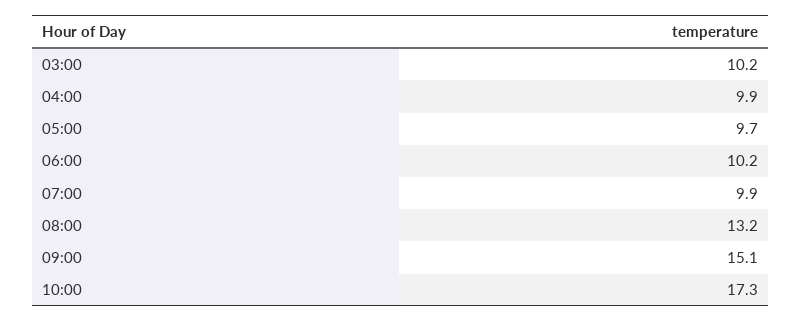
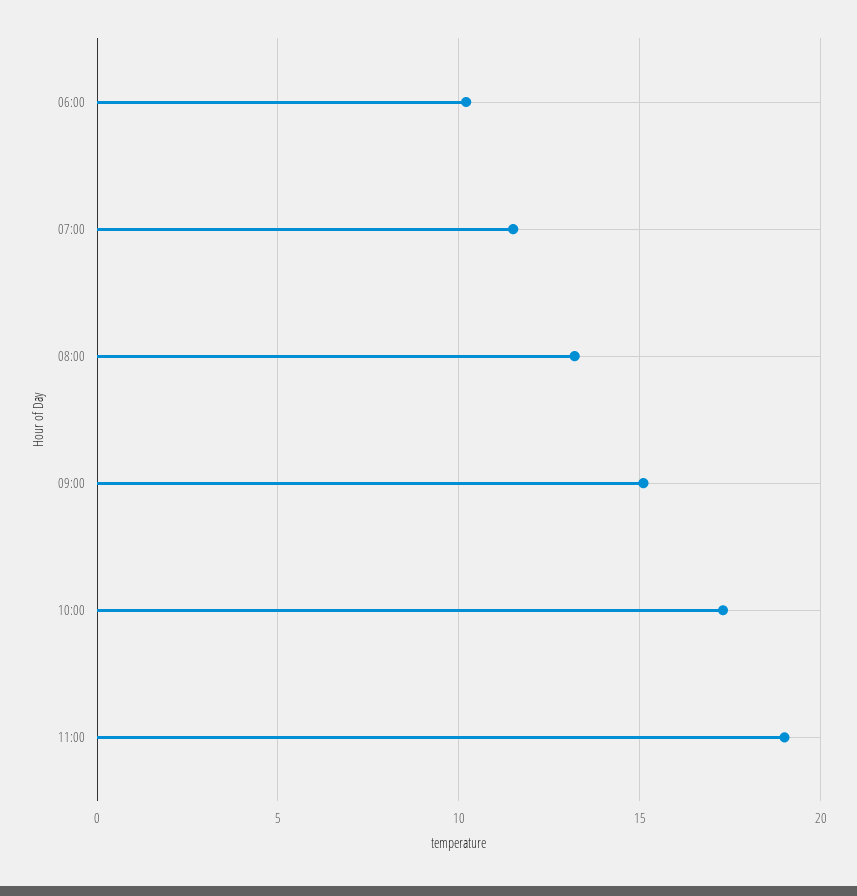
03:00: 10.2 -> none
04:00: 9.9 -> none
05:00: 9.7 -> none
07:00: 9.9 -> 11.5
11:00: none -> 19

